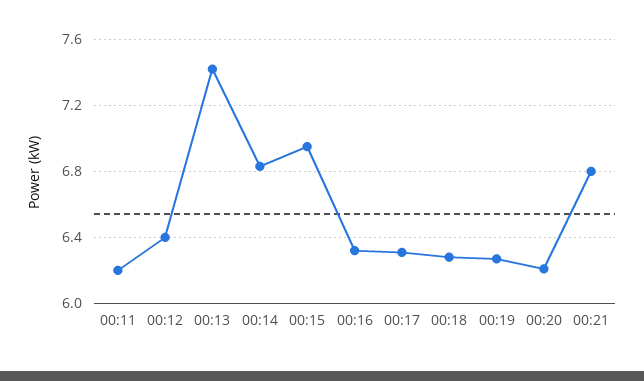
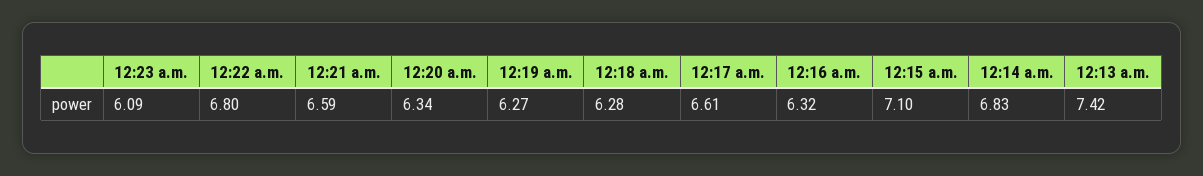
00:11: 6.2 -> none
00:12: 6.4 -> none
00:15: 6.95 -> 7.1
00:17: 6.3 -> 6.61
00:20: 6.2 -> 6.34
00:21: 6.8 -> 6.59
12:23 a.m.: none -> 6.09
12:22 a.m.: none -> 6.8

